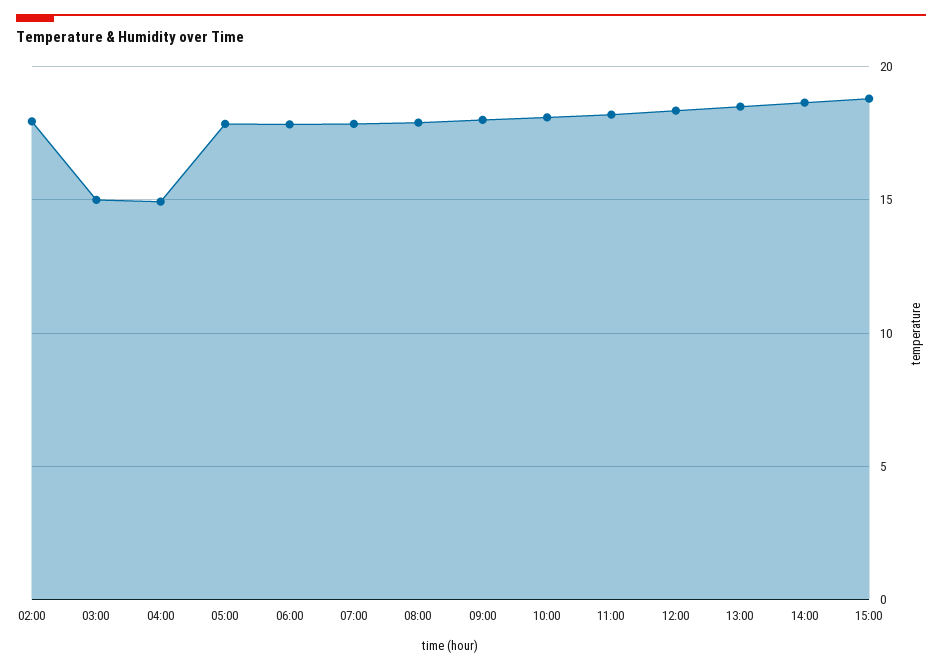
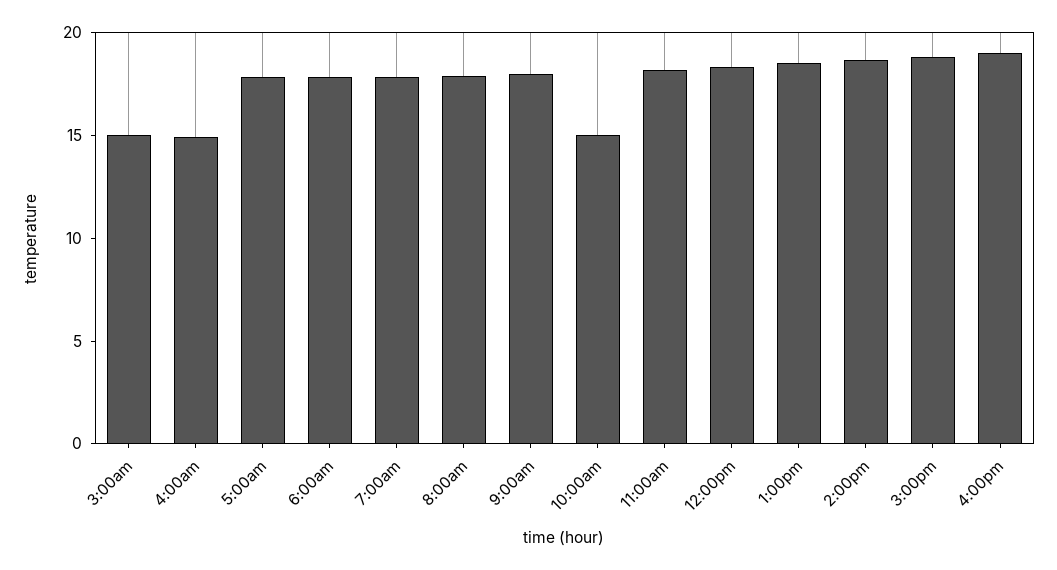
02:00: 18 -> none
10:00: 18 -> 15
4:00pm: none -> 19

